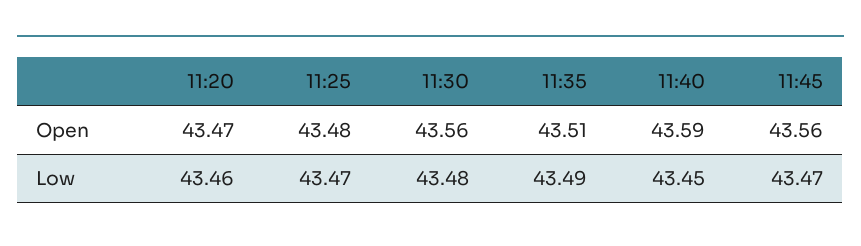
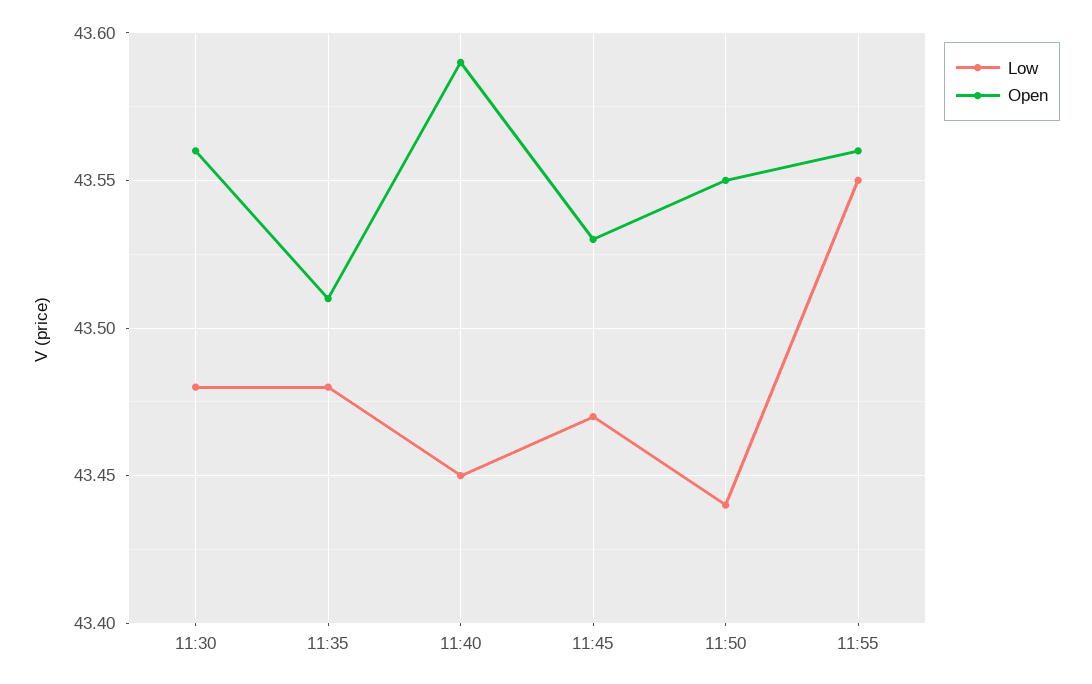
Open, 11:20: 43.47 -> none
Open, 11:25: 43.48 -> none
Open, 11:45: 43.56 -> 43.53
Low, 11:20: 43.46 -> none
Low, 11:25: 43.47 -> none
Low, 11:35: 43.49 -> 43.48
Low, 11:50: none -> 43.44
Open, 11:50: none -> 43.55
Low, 11:55: none -> 43.55
Open, 11:55: none -> 43.56

